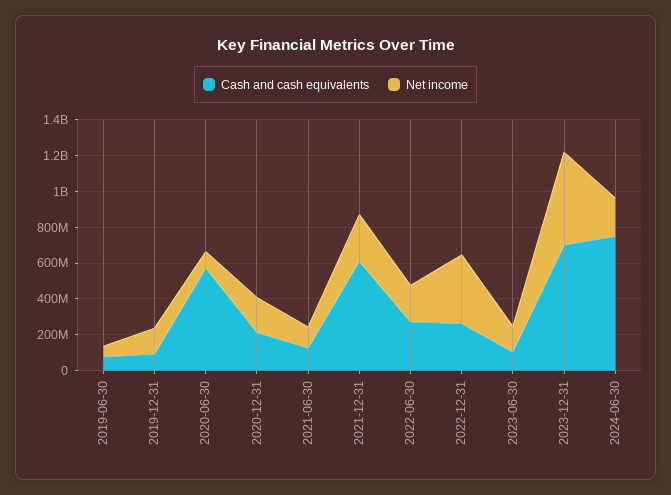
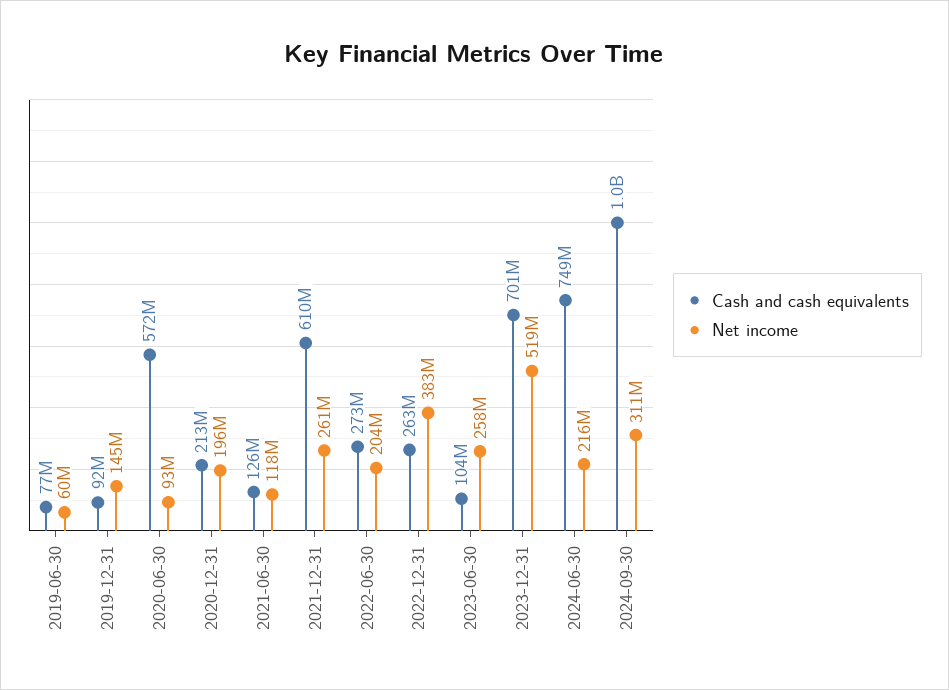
Net income, 2023-06-30: 150000000 -> 258000000
Cash and cash equivalents, 2024-09-30: none -> 1000000000
Net income, 2024-09-30: none -> 311000000

